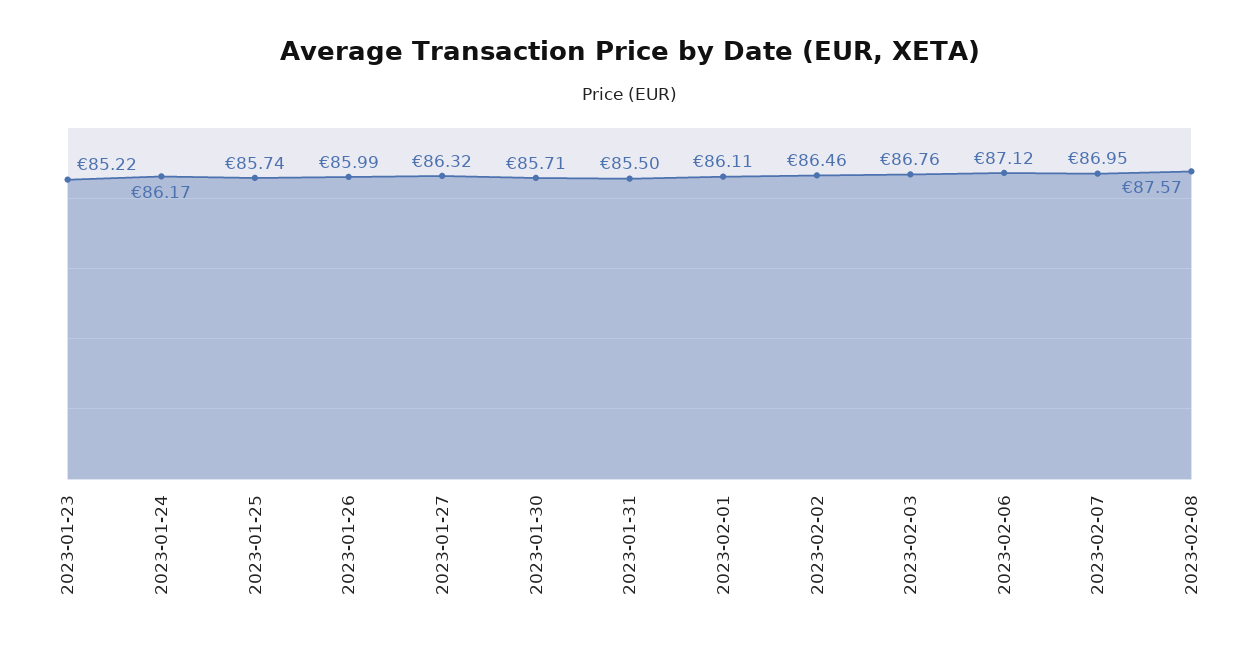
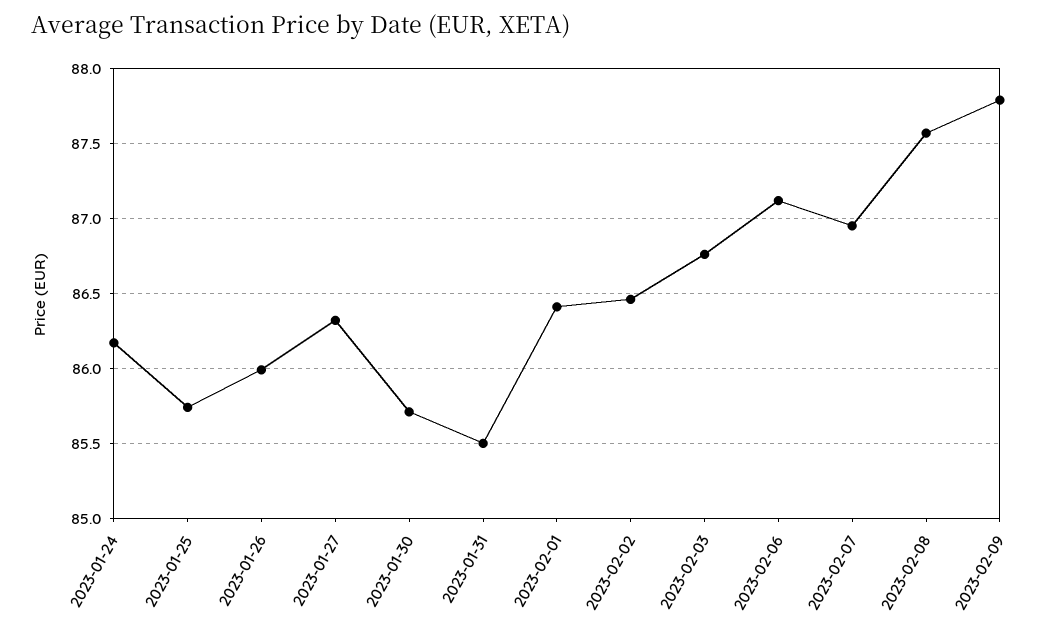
2023-01-23: 85.22 -> none
2023-02-01: 86.11 -> 86.4
2023-02-09: none -> 87.8

